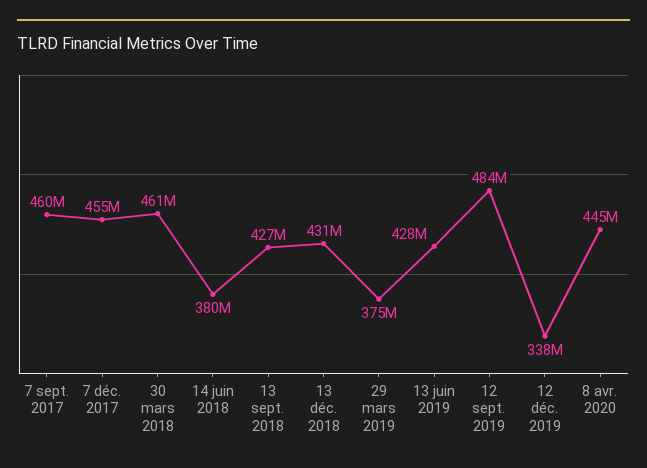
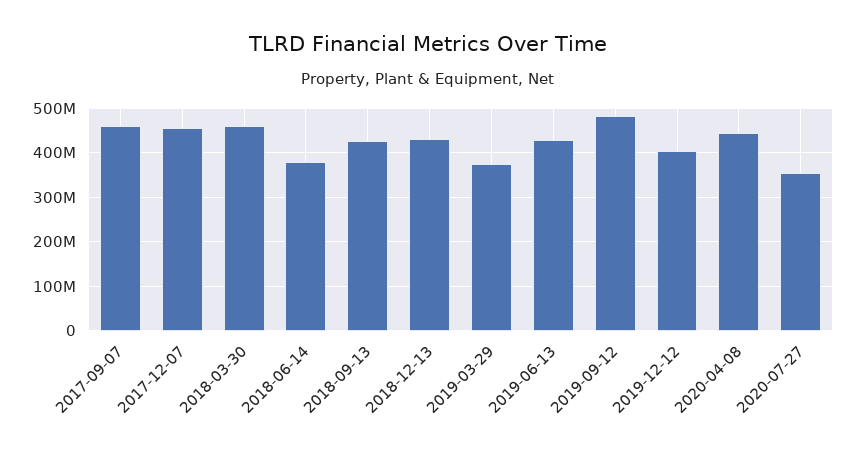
12 déc. 2019: 338000000 -> 400000000
2020-07-27: none -> 360000000

